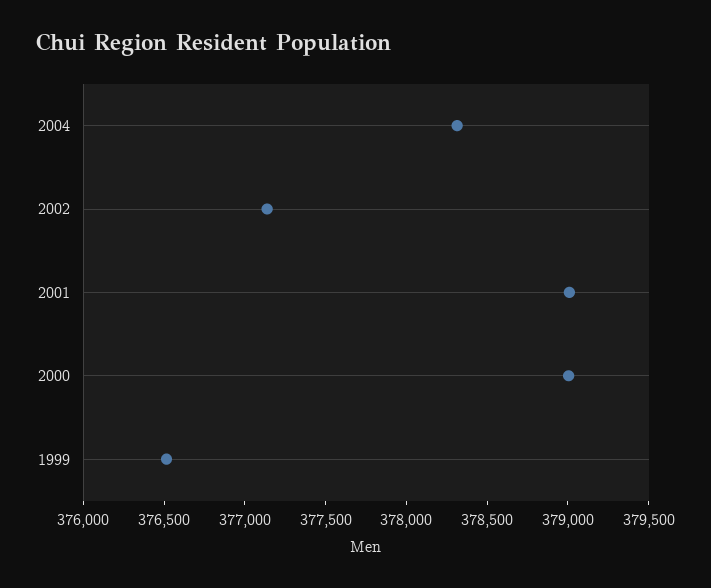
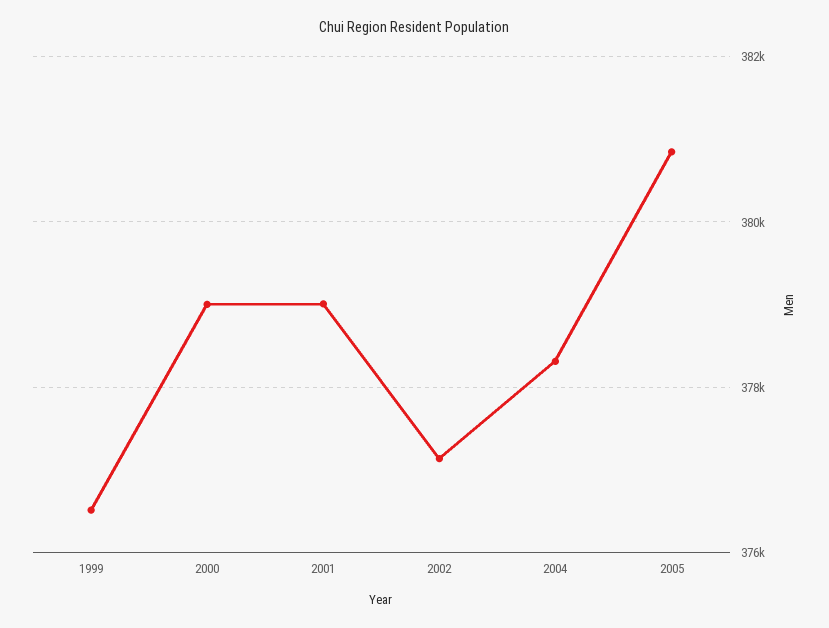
2005: none -> 380800

